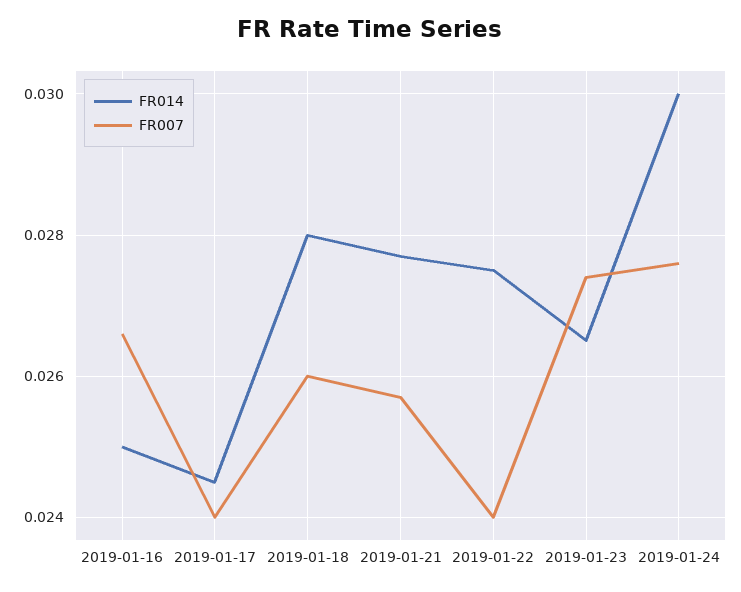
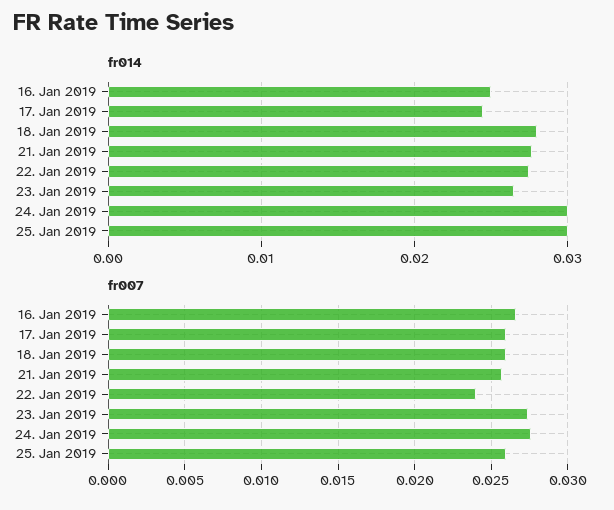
FR007, 2019-01-17: 0.024 -> 0.026
FR014, 25. Jan 2019: none -> 0.03
FR007, 25. Jan 2019: none -> 0.026

